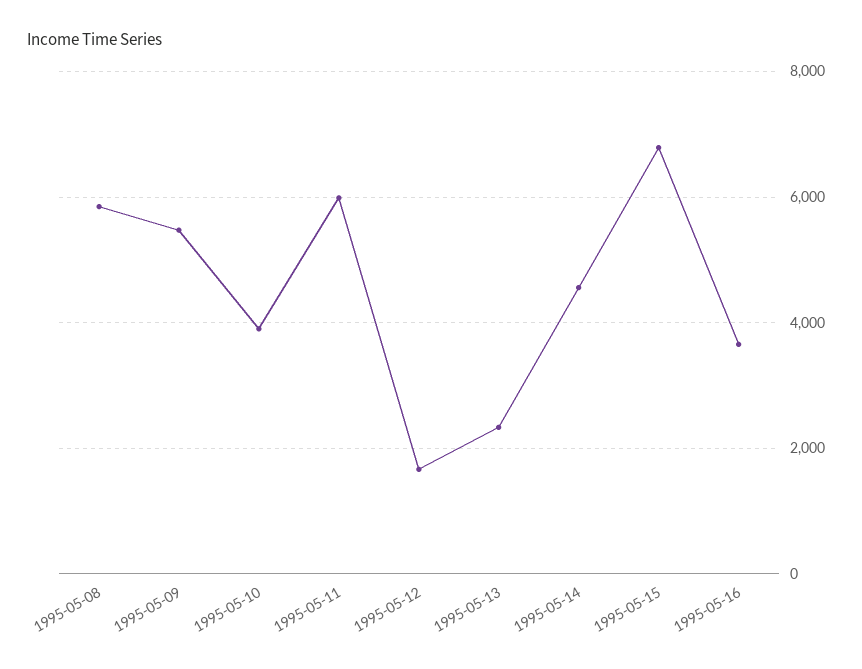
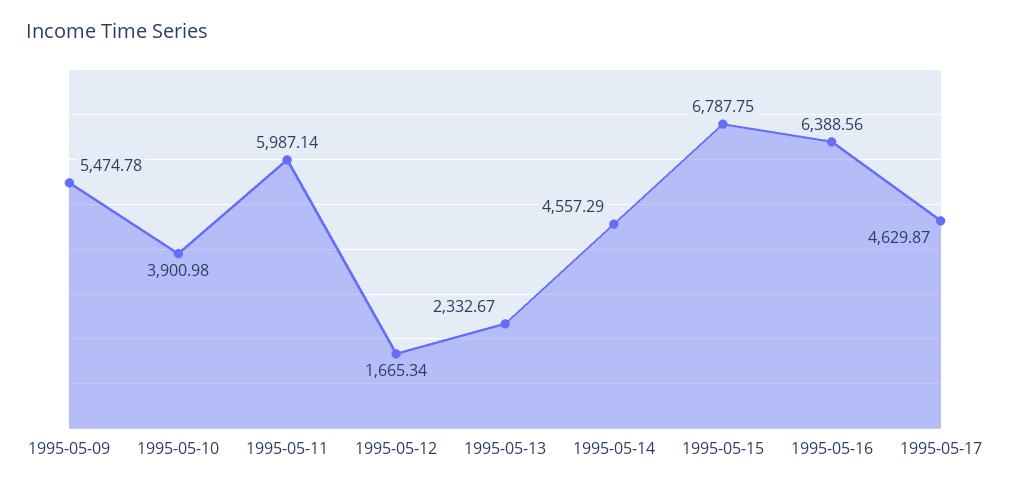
1995-05-08: 5800 -> none
1995-05-16: 3600 -> 6388.56
1995-05-17: none -> 4629.87

